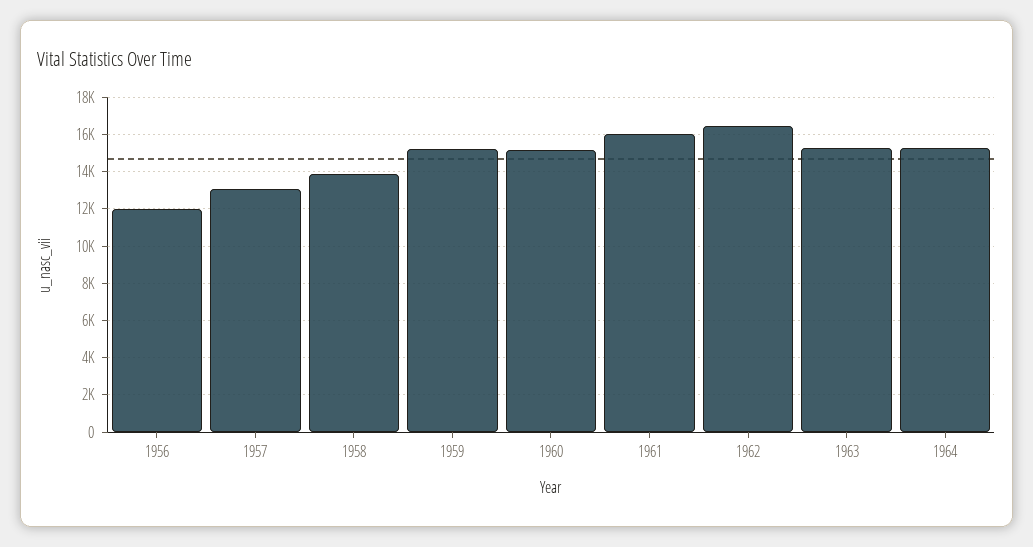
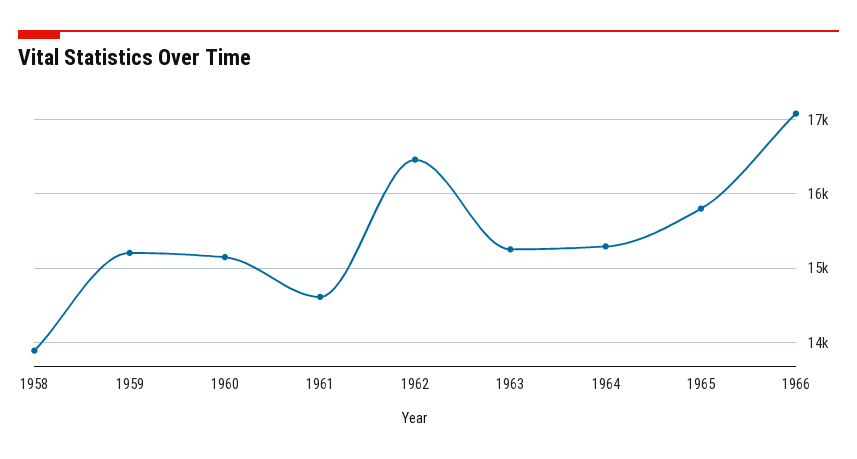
1956: 12000 -> none
1957: 13000 -> none
1961: 16000 -> 14600
1965: none -> 15800
1966: none -> 17100

